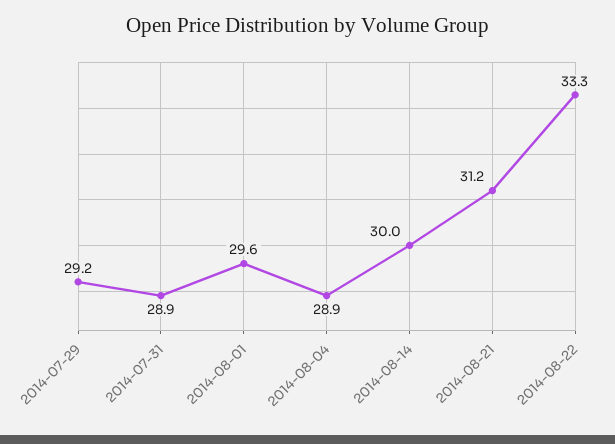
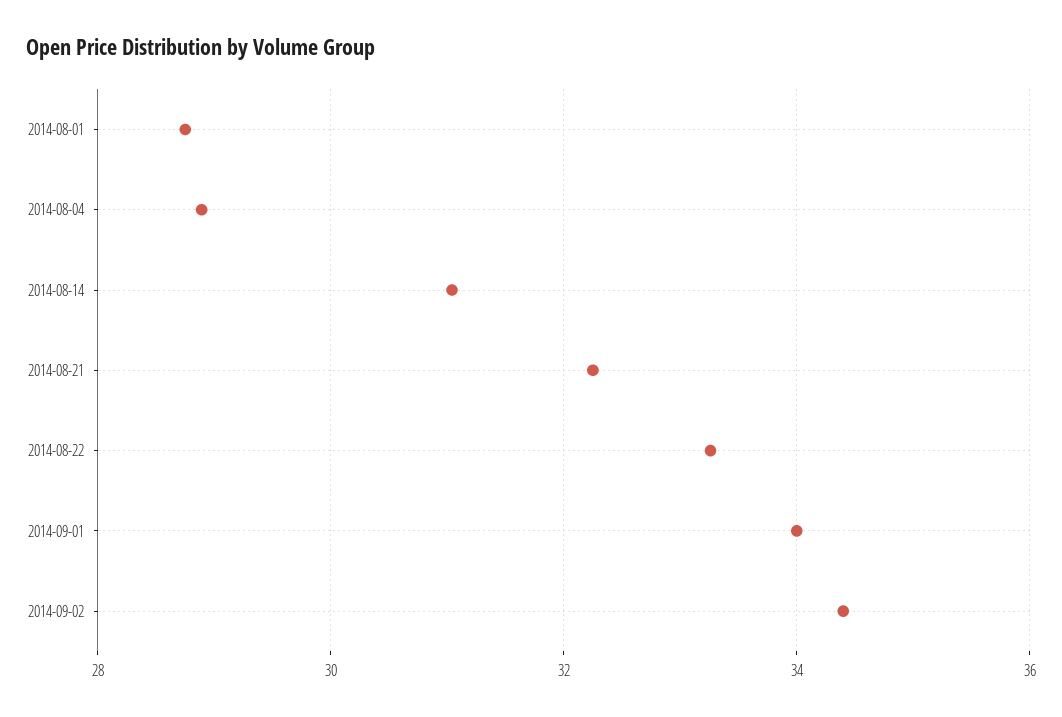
2014-07-29: 29.2 -> none
2014-07-31: 28.9 -> none
2014-08-01: 29.6 -> 28.8
2014-08-14: 30 -> 31
2014-08-21: 31.2 -> 32.2
2014-09-01: none -> 34
2014-09-02: none -> 34.4

